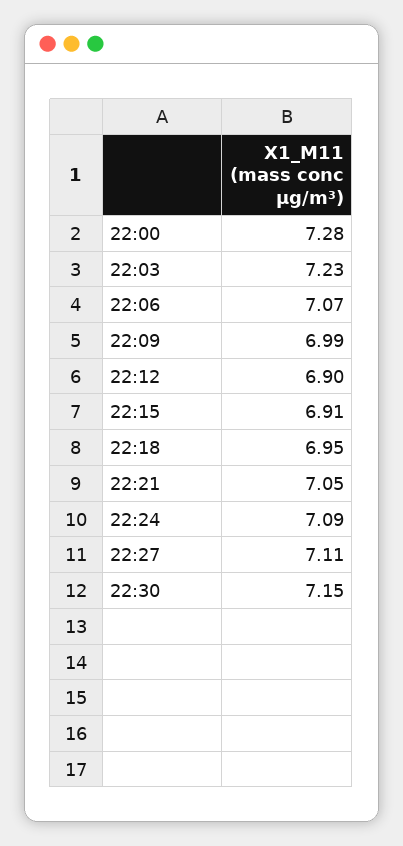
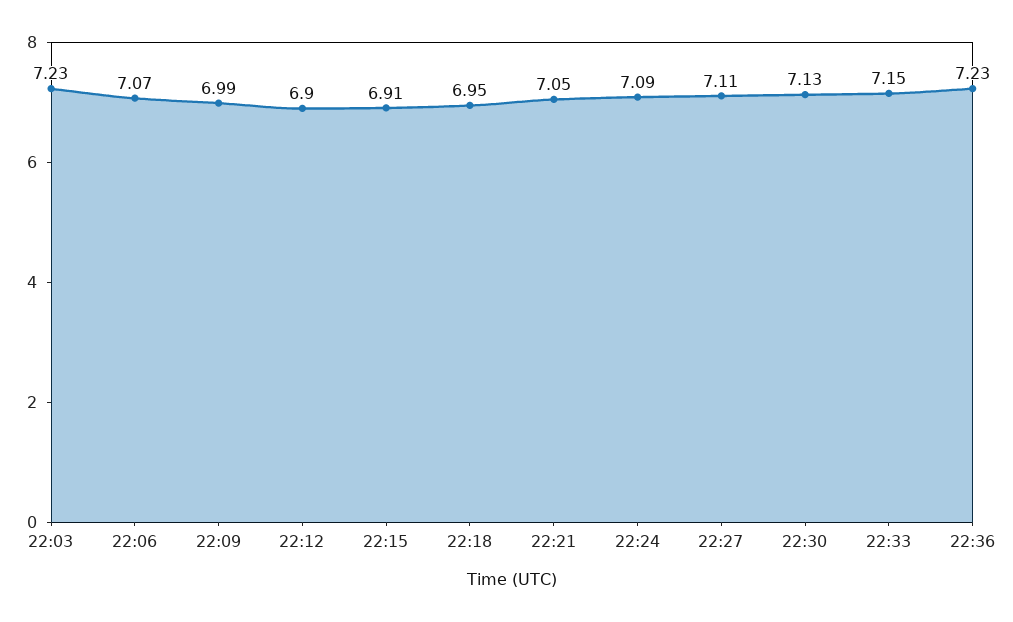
22:00: 7.28 -> none
22:30: 7.15 -> 7.13
22:33: none -> 7.15
22:36: none -> 7.23

